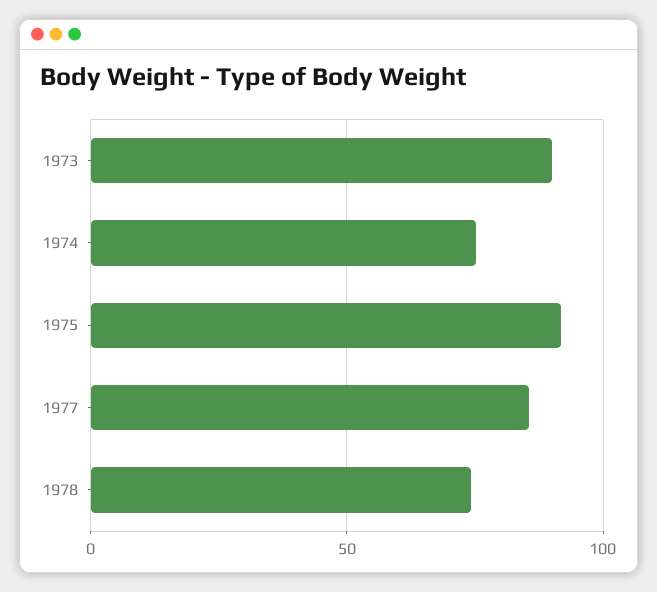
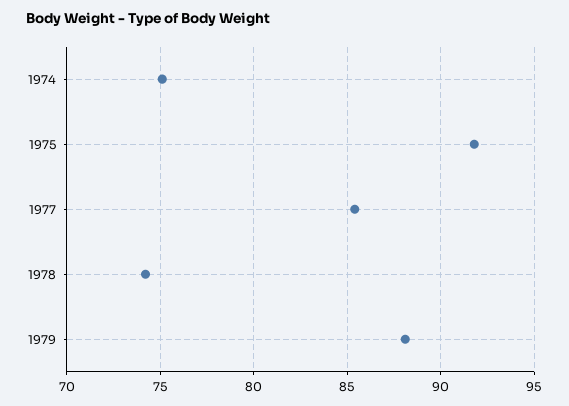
1973: 90 -> none
1979: none -> 88

